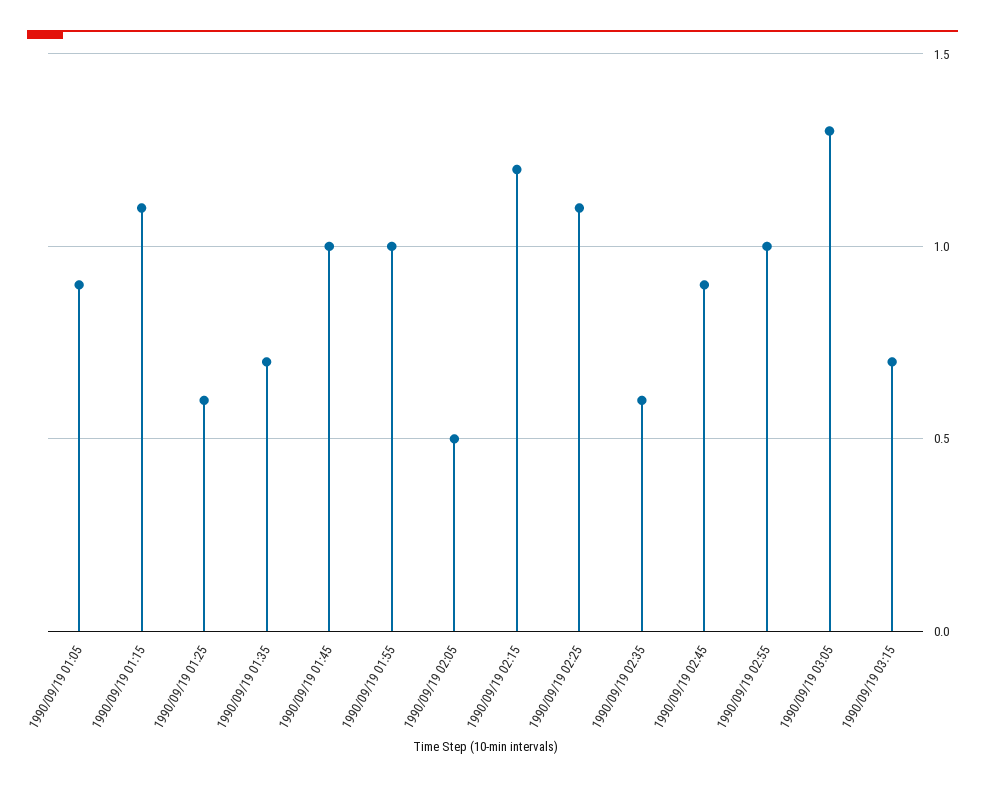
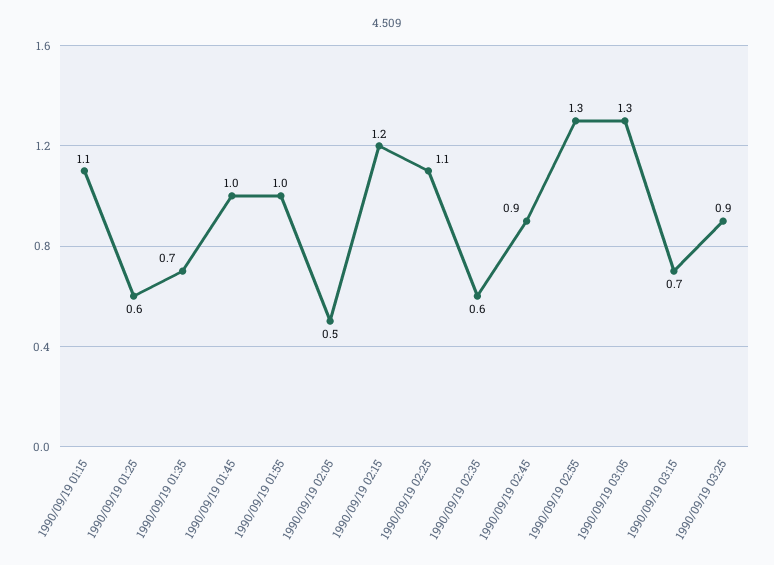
1990/09/19 01:05: 0.9 -> none
1990/09/19 02:55: 1 -> 1.3
1990/09/19 03:25: none -> 0.9

